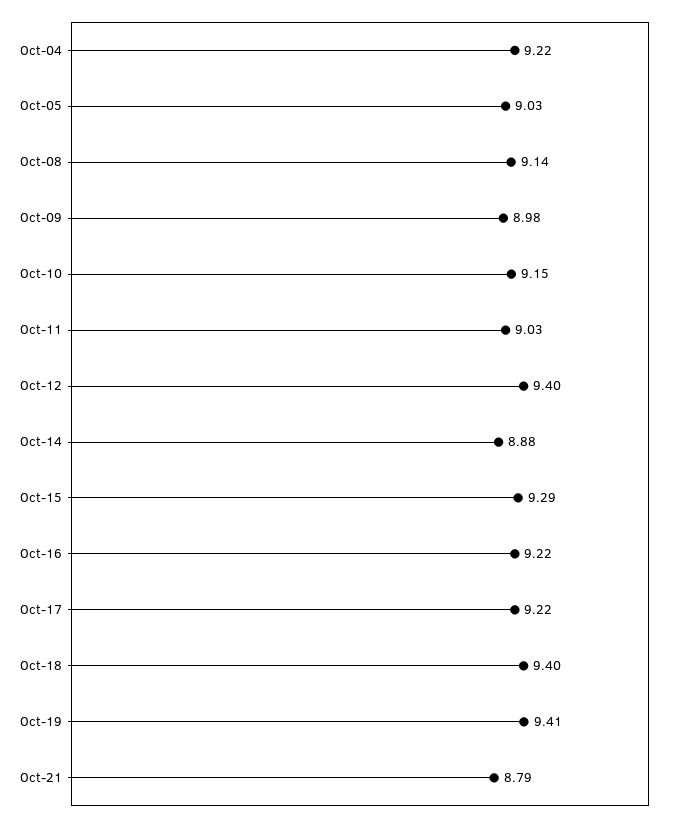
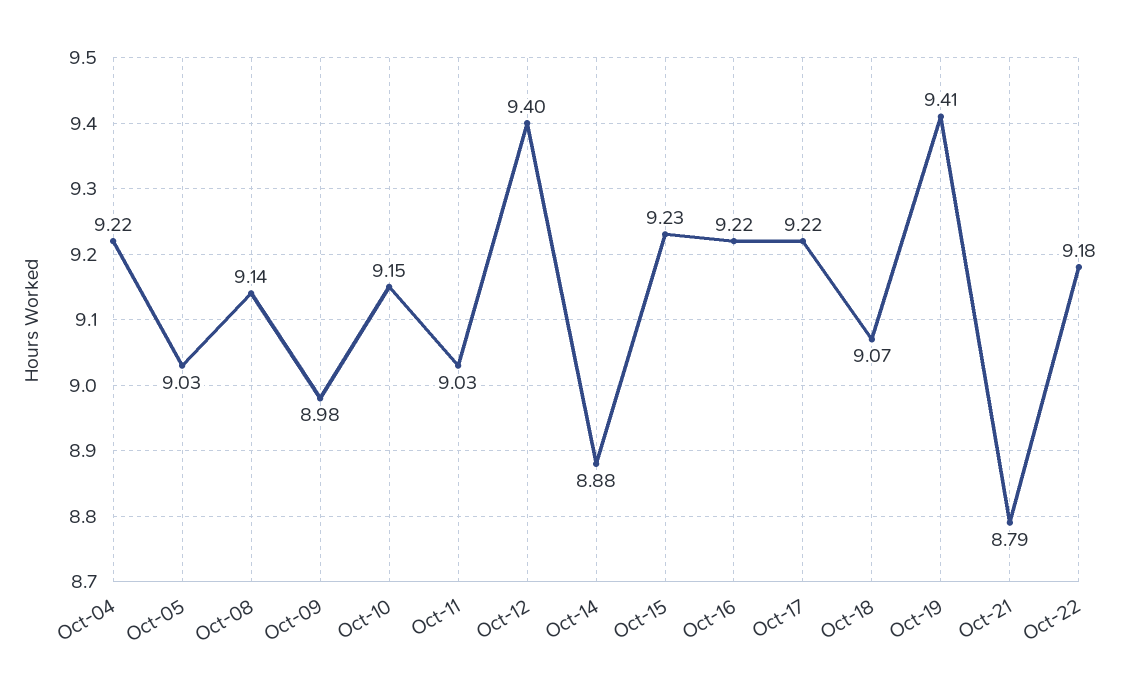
Oct-15: 9.29 -> 9.23
Oct-18: 9.4 -> 9.07
Oct-22: none -> 9.18

